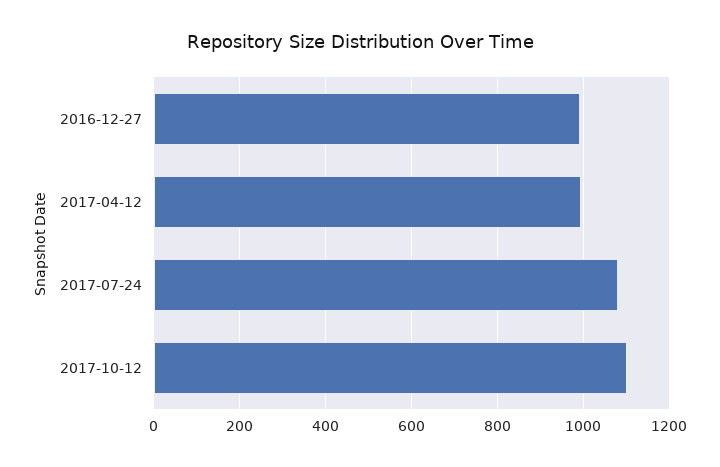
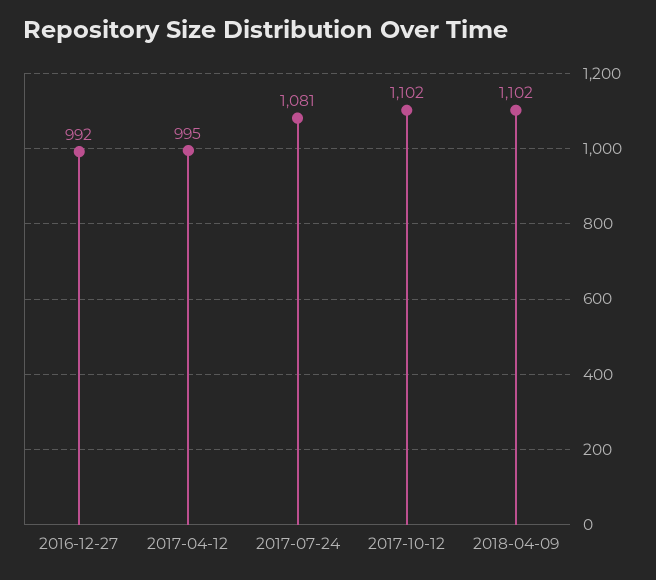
2018-04-09: none -> 1102

